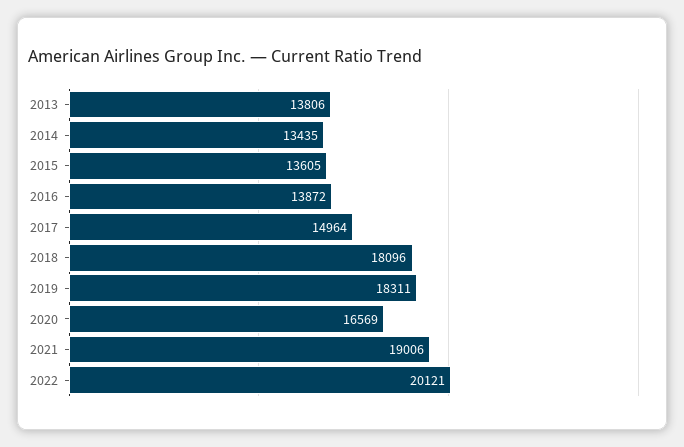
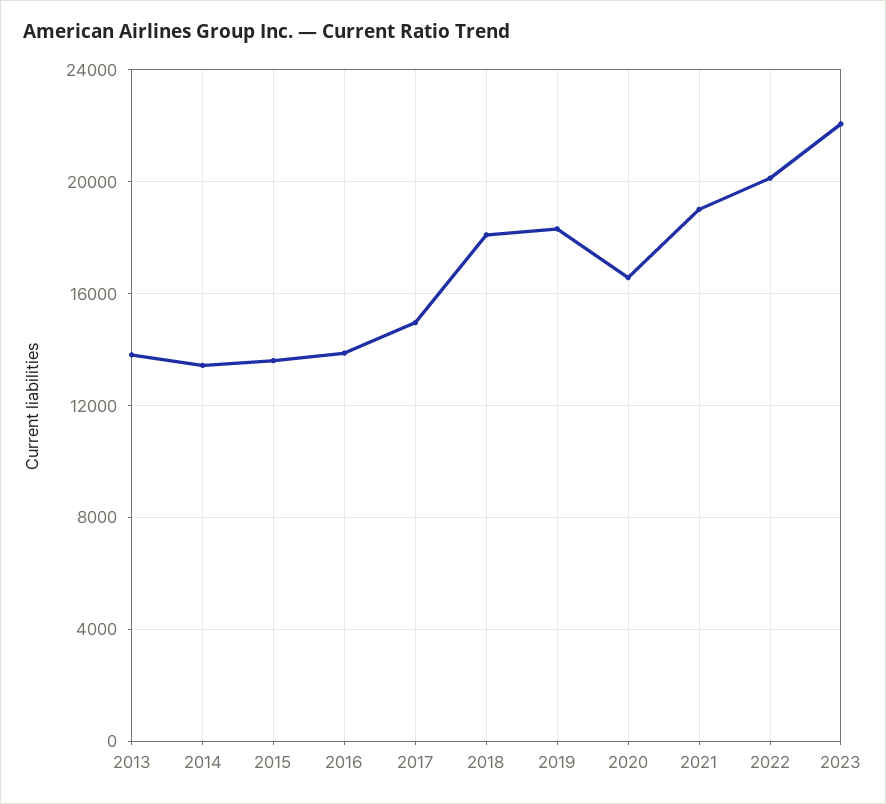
2023: none -> 22000

